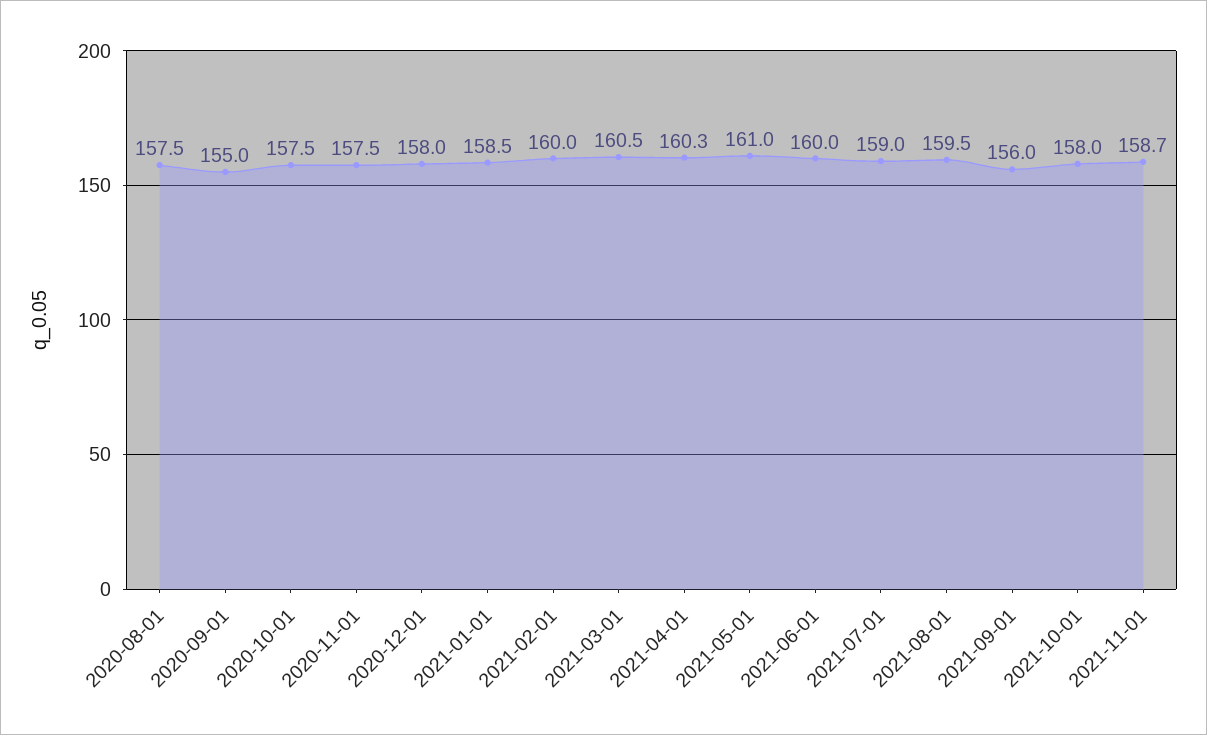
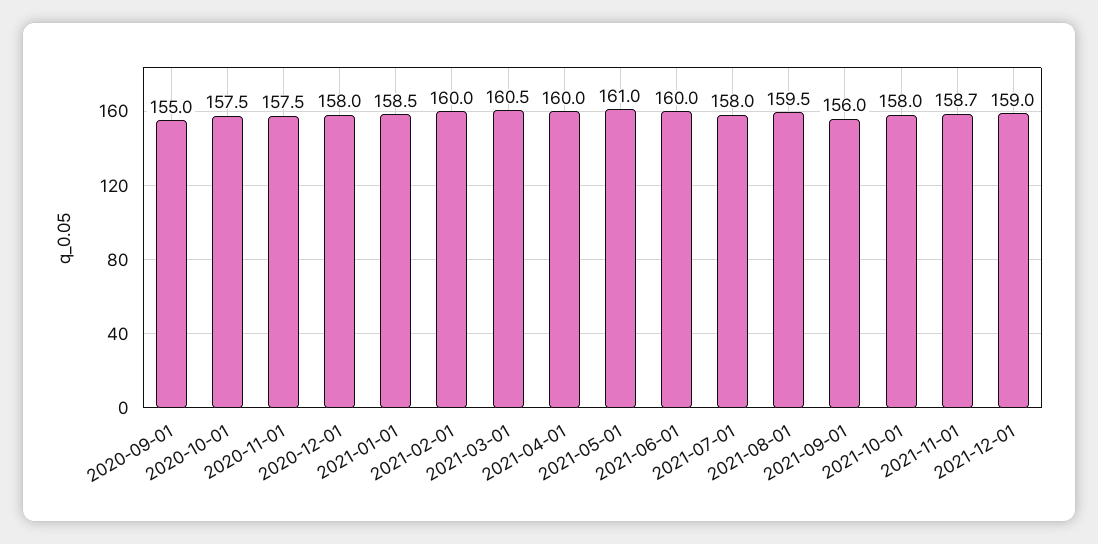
2020-08-01: 157.5 -> none
2021-04-01: 160.3 -> 160
2021-07-01: 159 -> 158
2021-12-01: none -> 159

